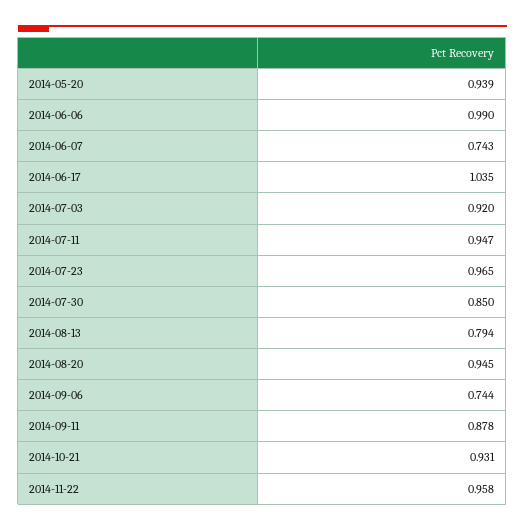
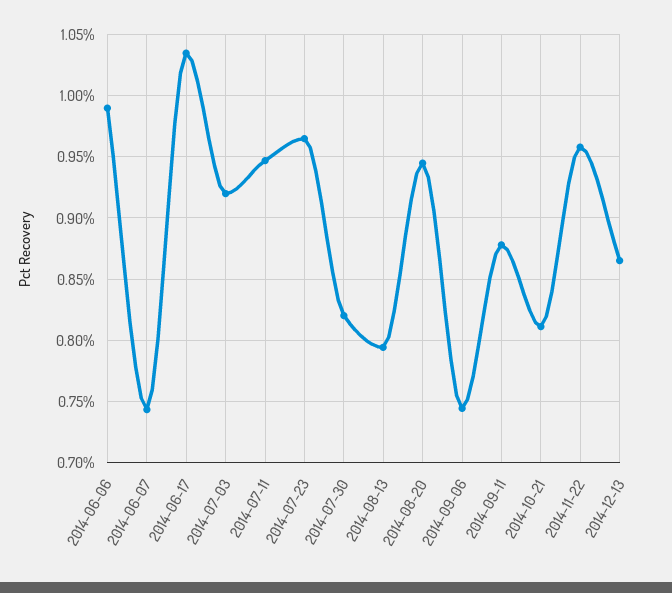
2014-05-20: 0.939 -> none
2014-07-30: 0.85 -> 0.82
2014-10-21: 0.931 -> 0.81
2014-12-13: none -> 0.865

